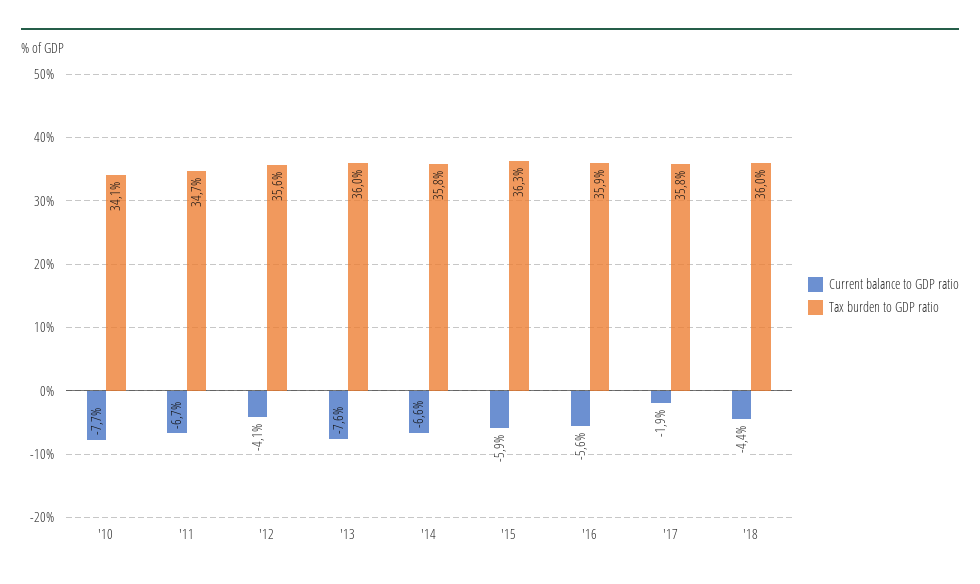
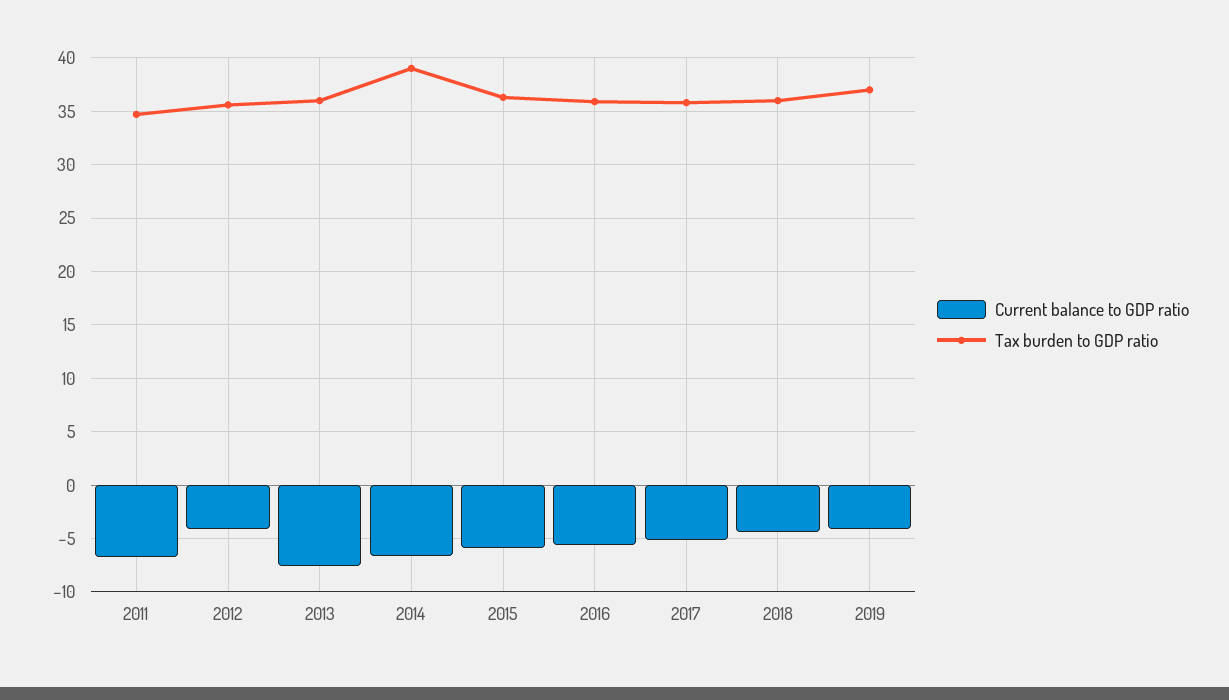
Current balance to GDP ratio, '10: -7.7 -> none
Tax burden to GDP ratio, '10: 34.1 -> none
Tax burden to GDP ratio, '14: 35.8 -> 39
Current balance to GDP ratio, '17: -1.9 -> -5
Current balance to GDP ratio, 2019: none -> -4
Tax burden to GDP ratio, 2019: none -> 37

